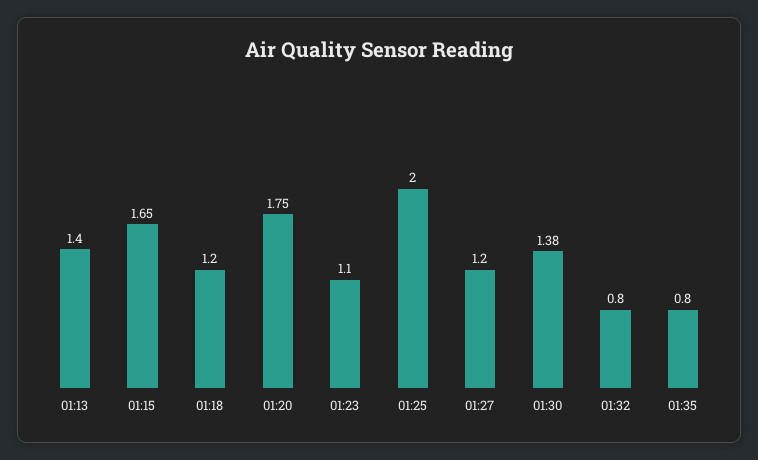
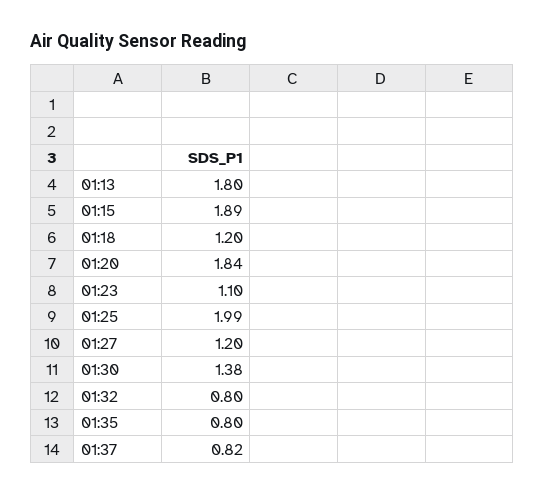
01:13: 1.4 -> 1.8
01:15: 1.65 -> 1.89
01:20: 1.75 -> 1.84
01:25: 2 -> 1.99
01:37: none -> 0.82

